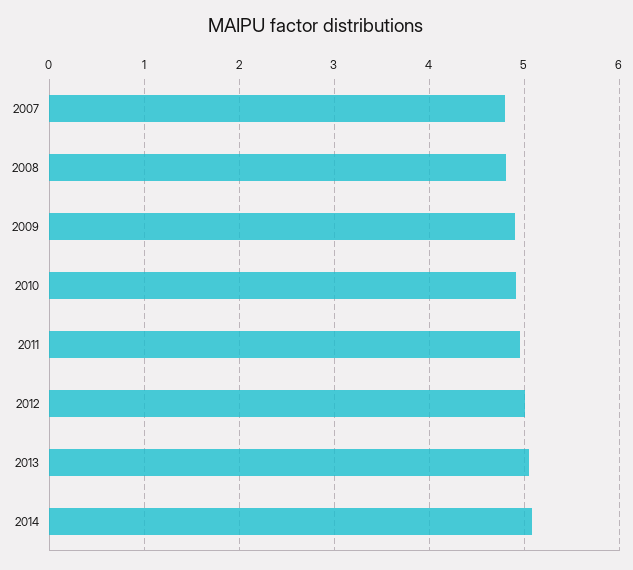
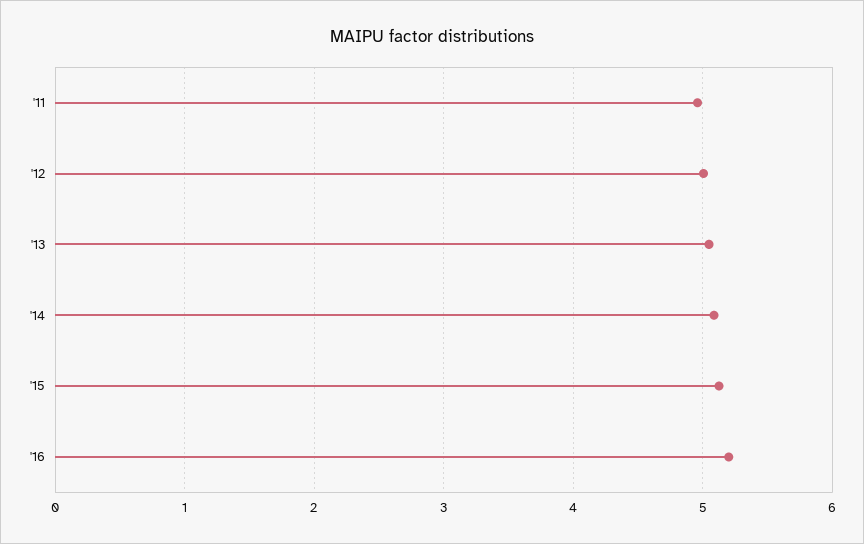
2007: 4.8 -> none
2008: 4.8 -> none
2009: 4.9 -> none
2010: 4.9 -> none
'15: none -> 5.1
'16: none -> 5.2

